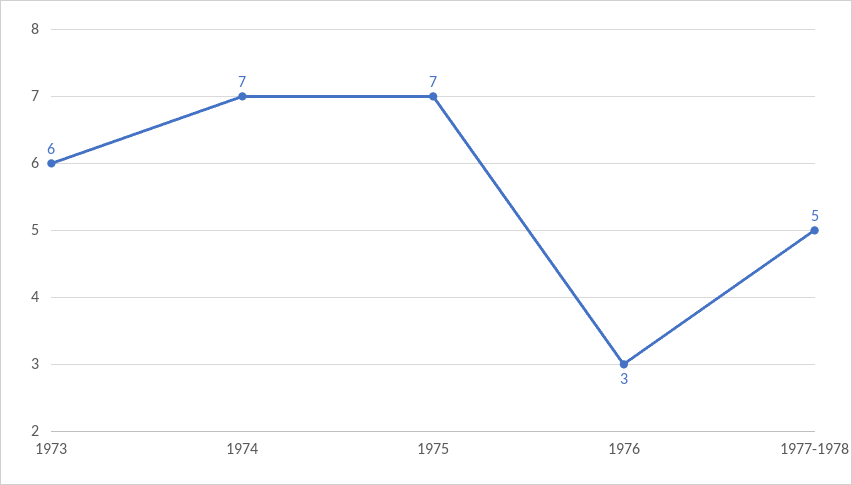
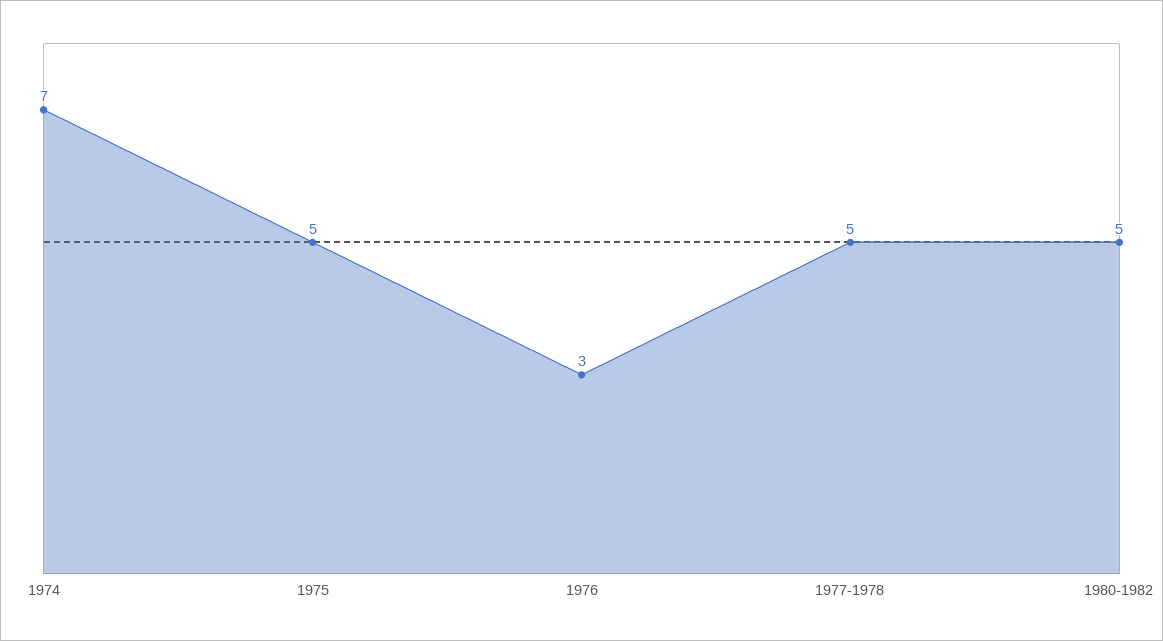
1973: 6 -> none
1975: 7 -> 5
1980-1982: none -> 5

